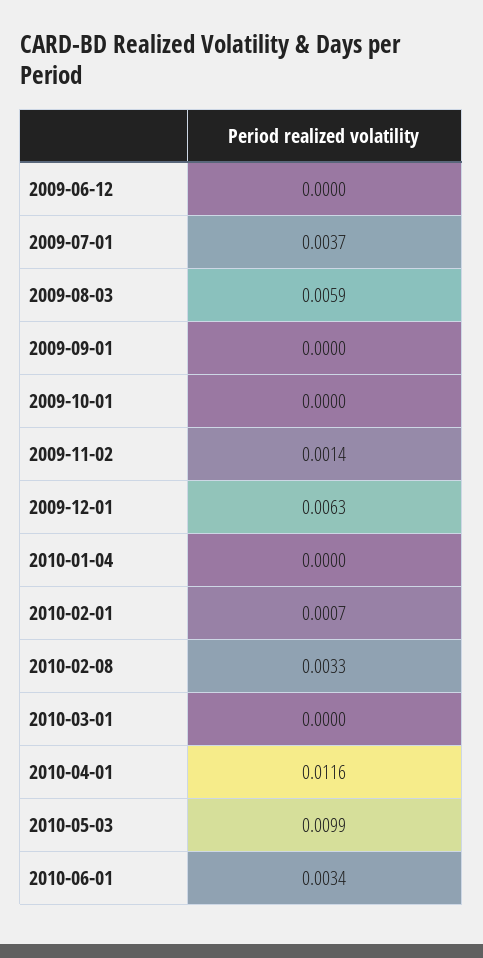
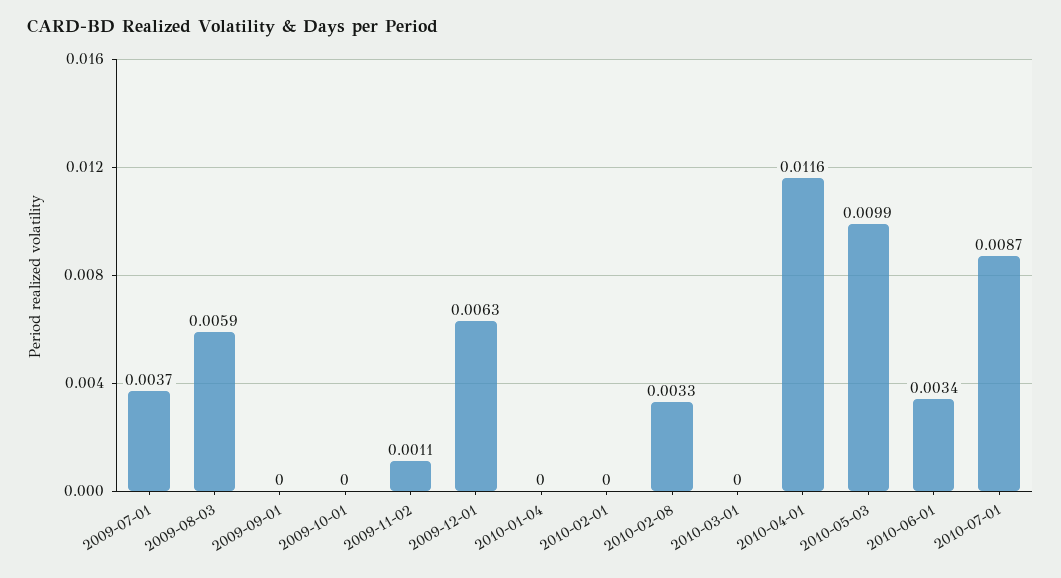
2009-06-12: 0 -> none
2009-11-02: 0.0014 -> 0.0011
2010-02-01: 0.0007 -> 0
2010-07-01: none -> 0.0087

